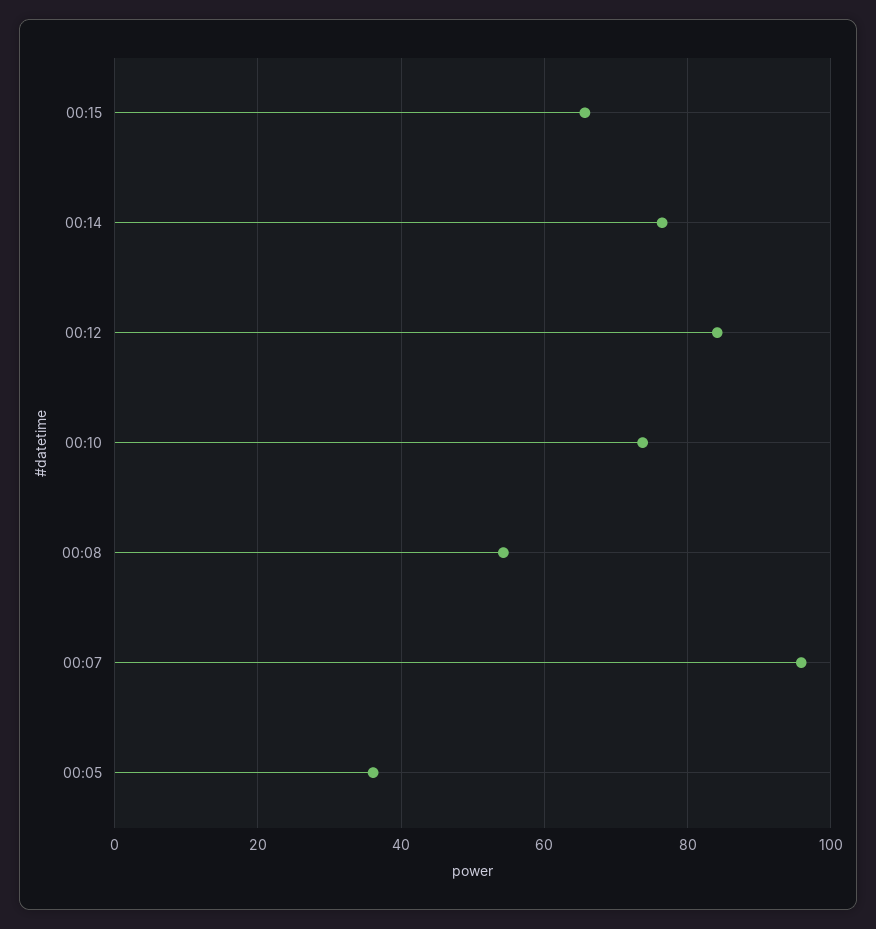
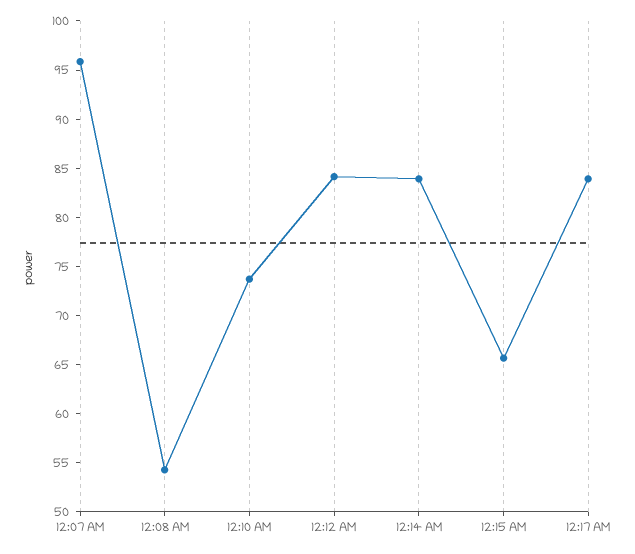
00:14: 76 -> 84
00:05: 36 -> none
12:17 AM: none -> 84

